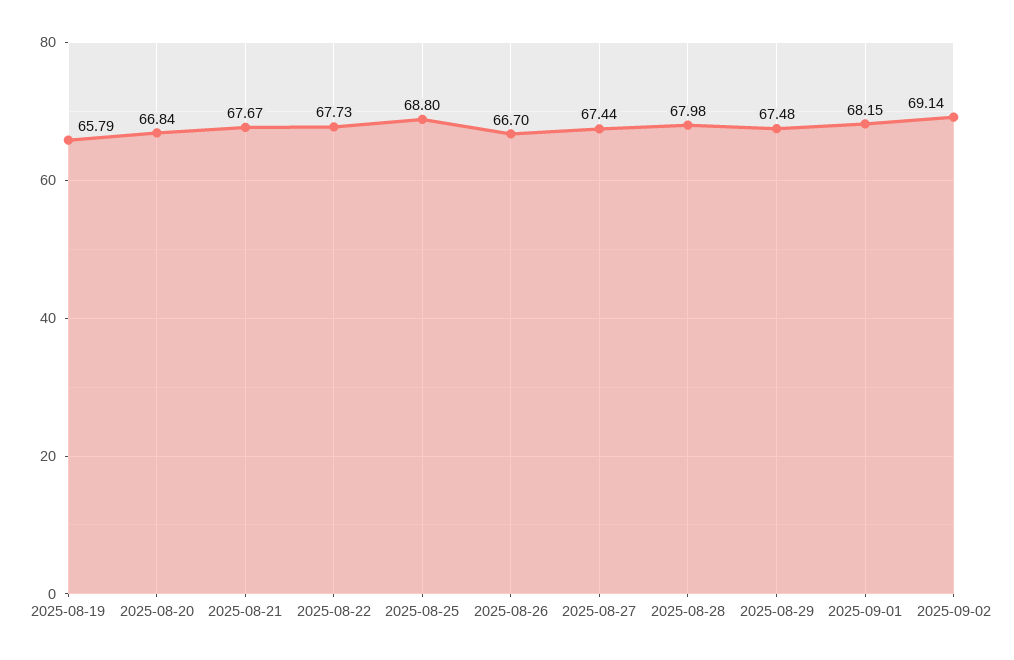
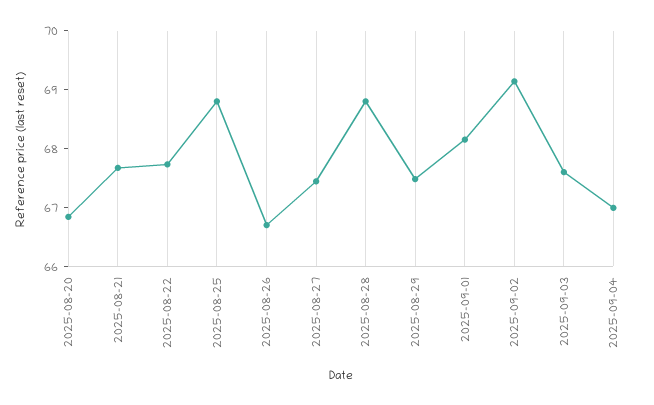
2025-08-19: 65.79 -> none
2025-08-28: 67.98 -> 68.8
2025-09-03: none -> 67.6
2025-09-04: none -> 67

